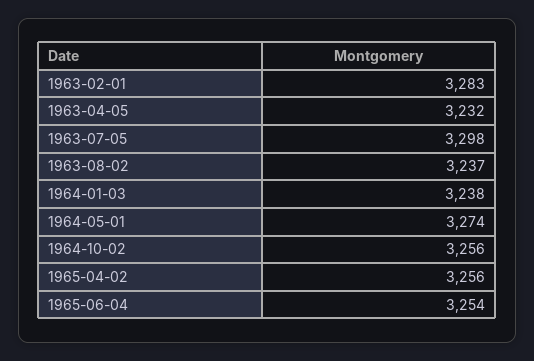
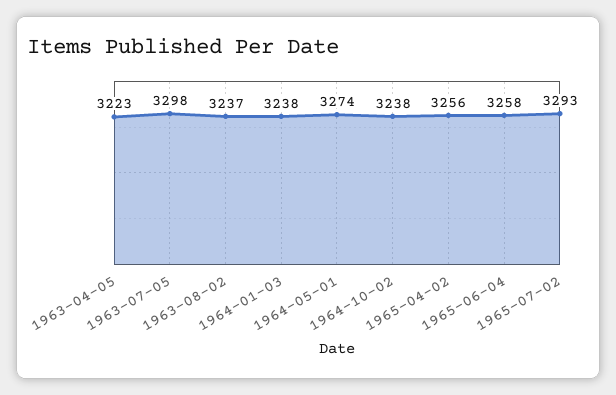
1963-02-01: 3283 -> none
1963-04-05: 3232 -> 3223
1964-10-02: 3256 -> 3238
1965-06-04: 3254 -> 3258
1965-07-02: none -> 3293

